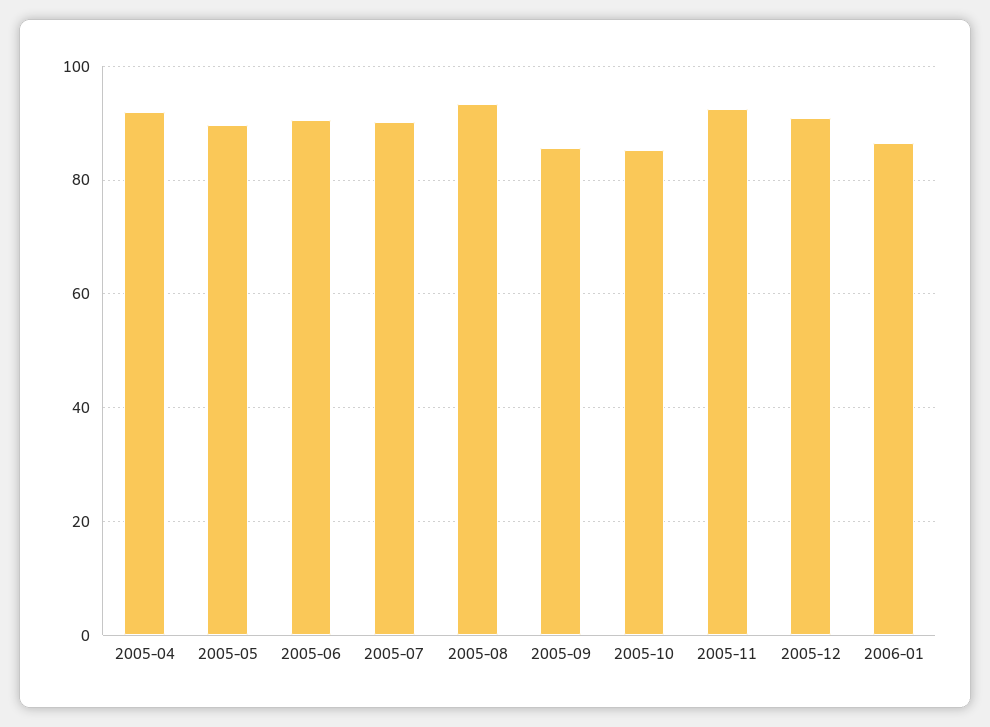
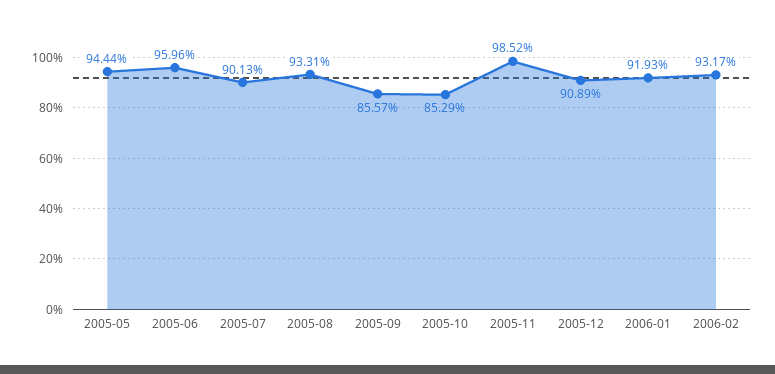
2005-04: 92 -> none
2005-05: 90 -> 94.44
2005-06: 90 -> 95.96
2005-11: 92 -> 98.52
2006-01: 86 -> 91.93
2006-02: none -> 93.17

